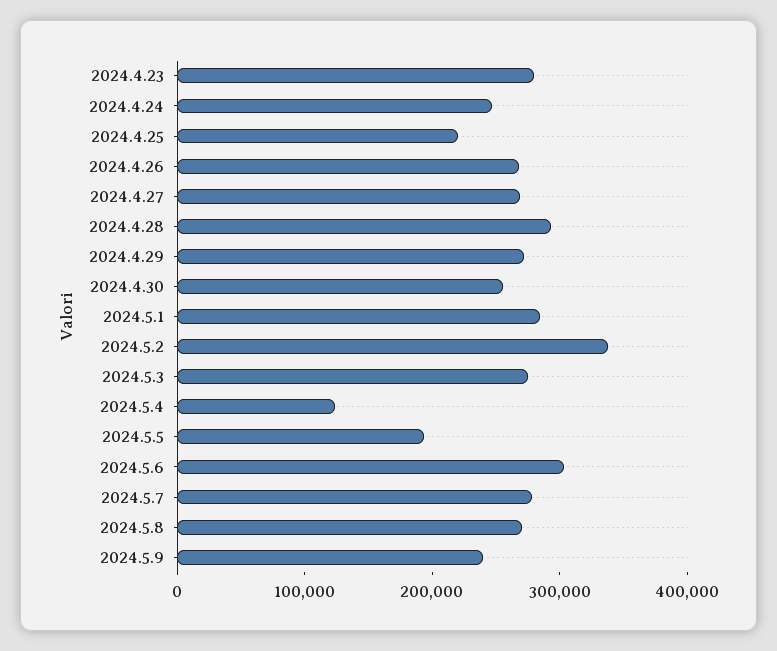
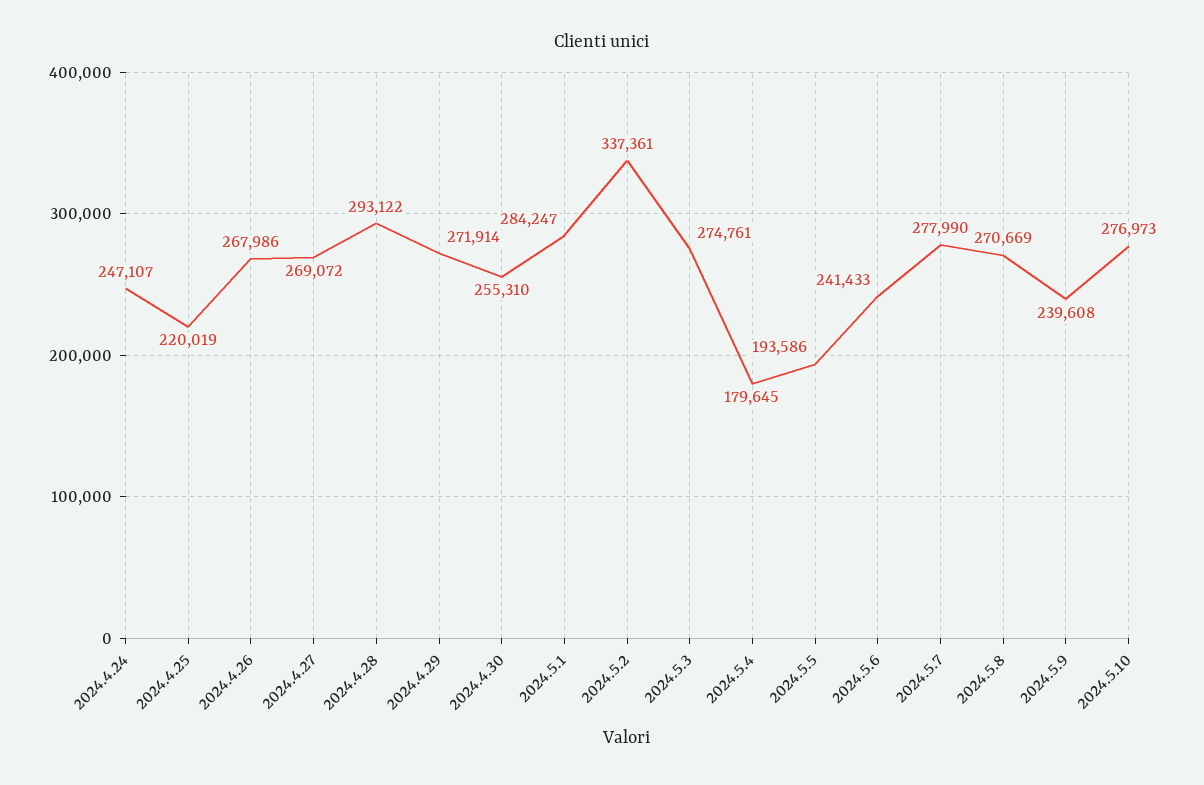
2024.4.23: 280000 -> none
2024.5.4: 120000 -> 179645
2024.5.6: 300000 -> 241433
2024.5.10: none -> 276973

